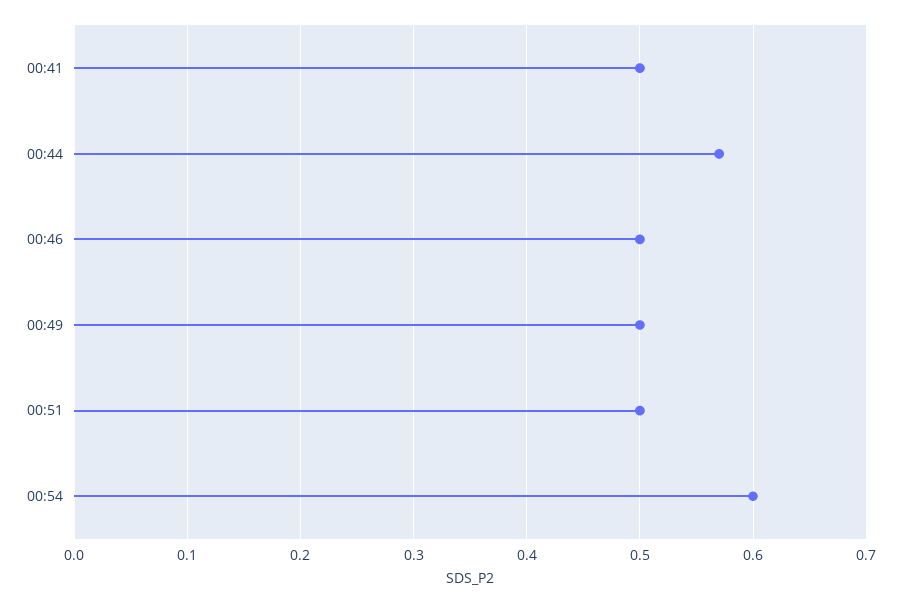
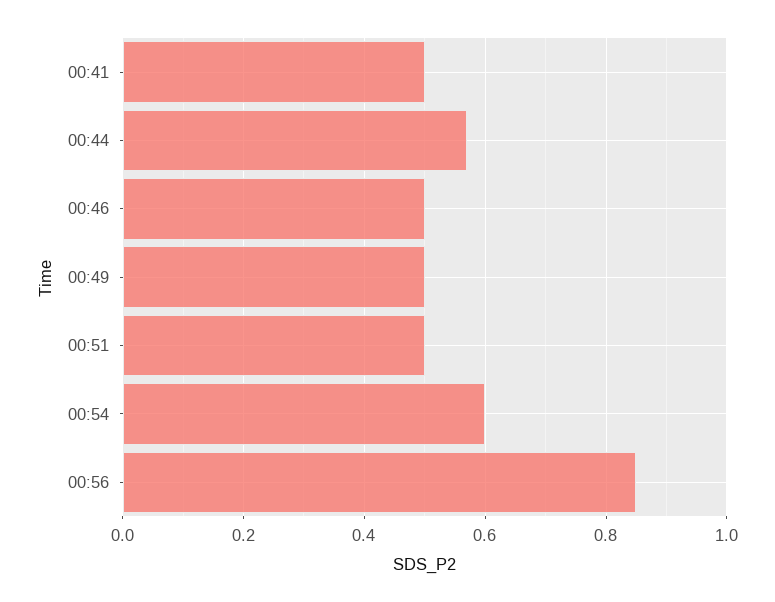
00:56: none -> 0.85

